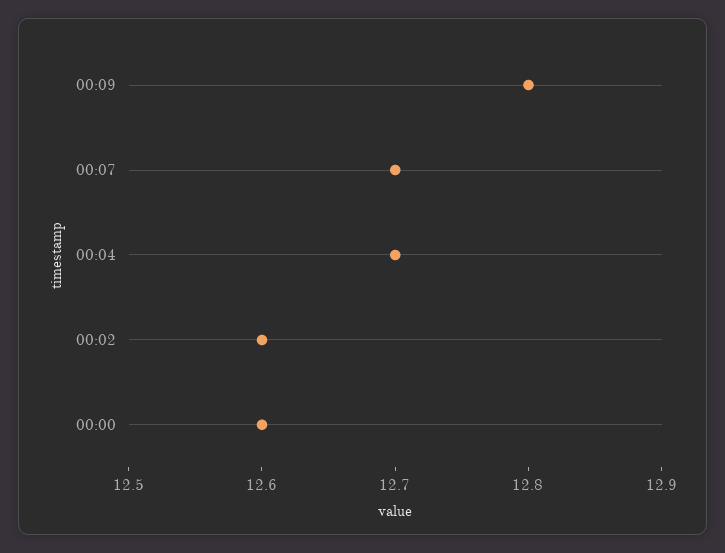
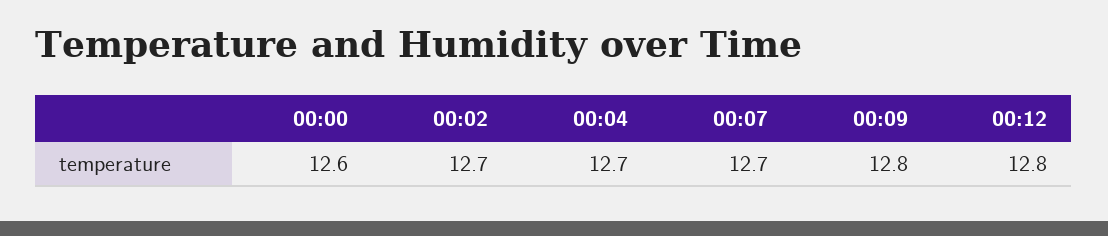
00:02: 12.6 -> 12.7
00:12: none -> 12.8

